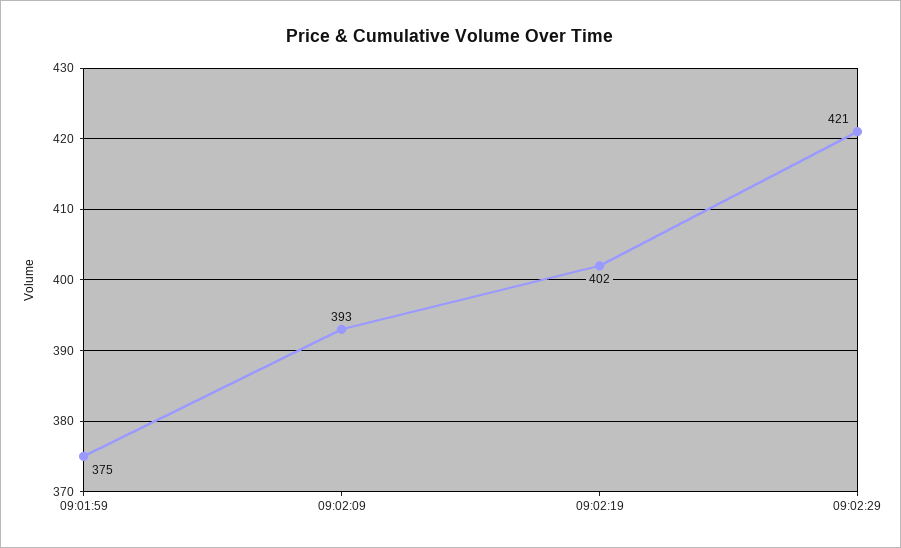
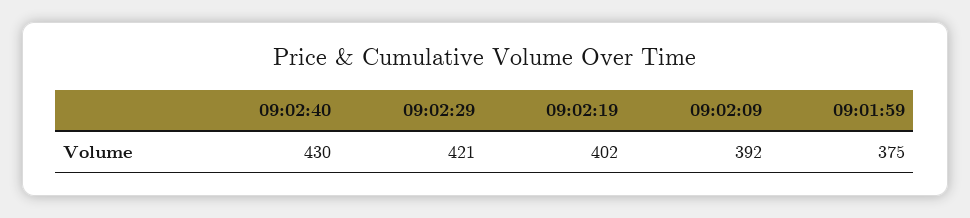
09:02:09: 393 -> 392
09:02:40: none -> 430

